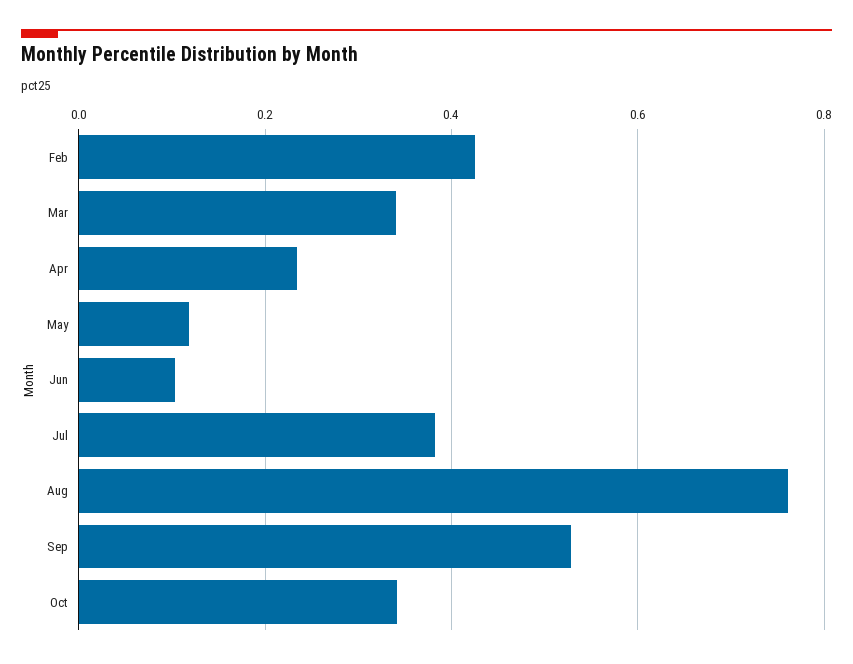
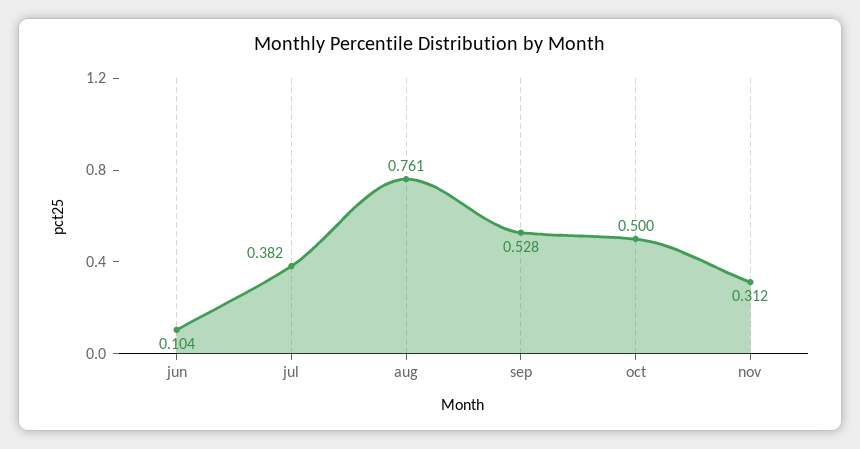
Feb: 0.42 -> none
Mar: 0.34 -> none
Apr: 0.24 -> none
May: 0.12 -> none
Oct: 0.34 -> 0.5
nov: none -> 0.312

